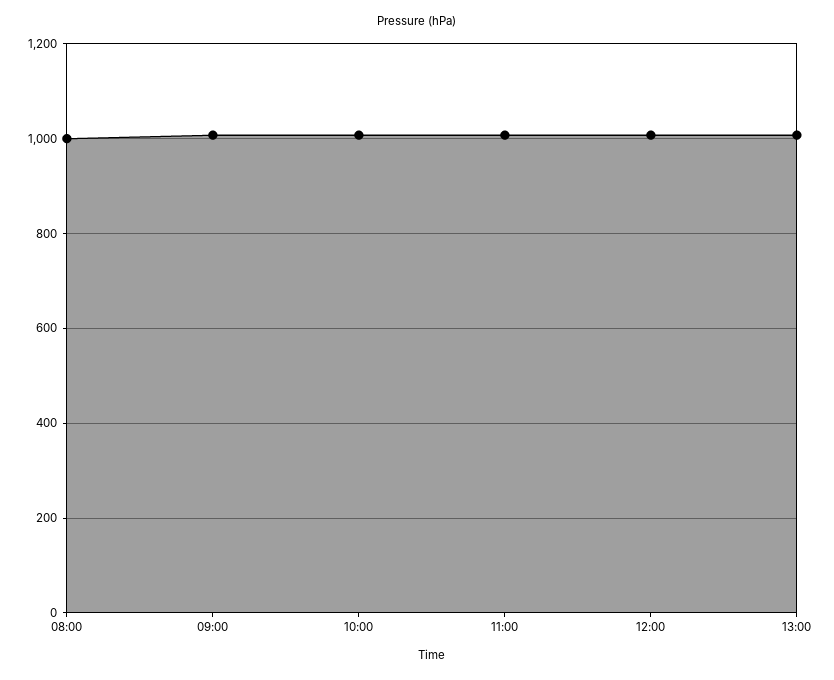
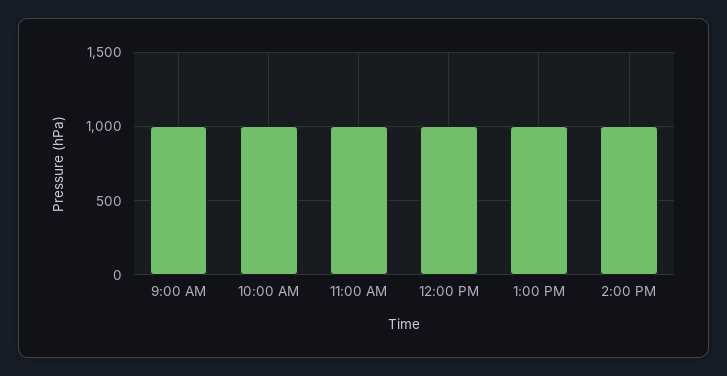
08:00: 1000 -> none
2:00 PM: none -> 1000

